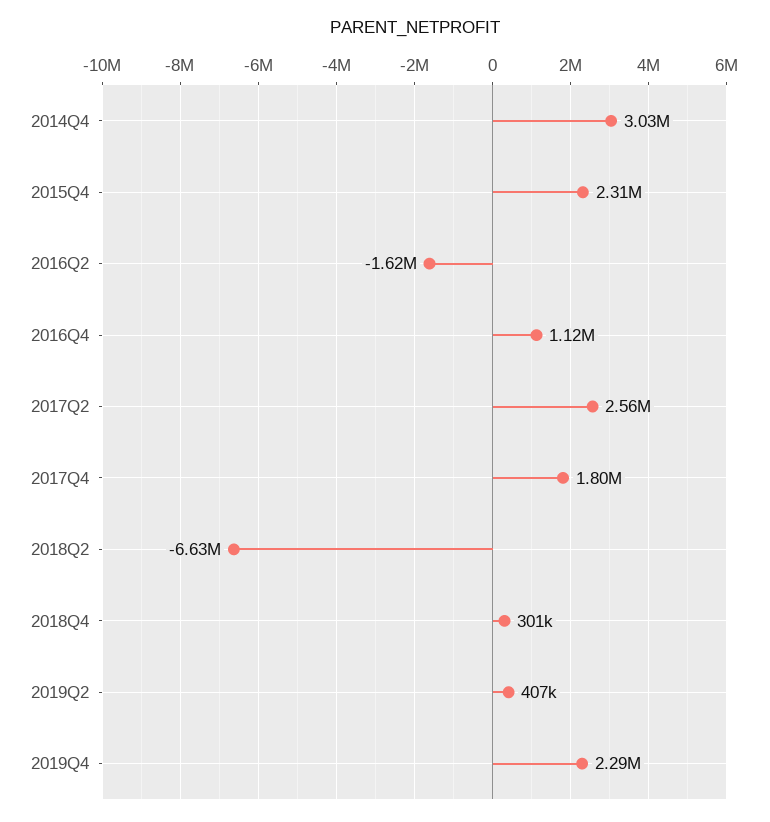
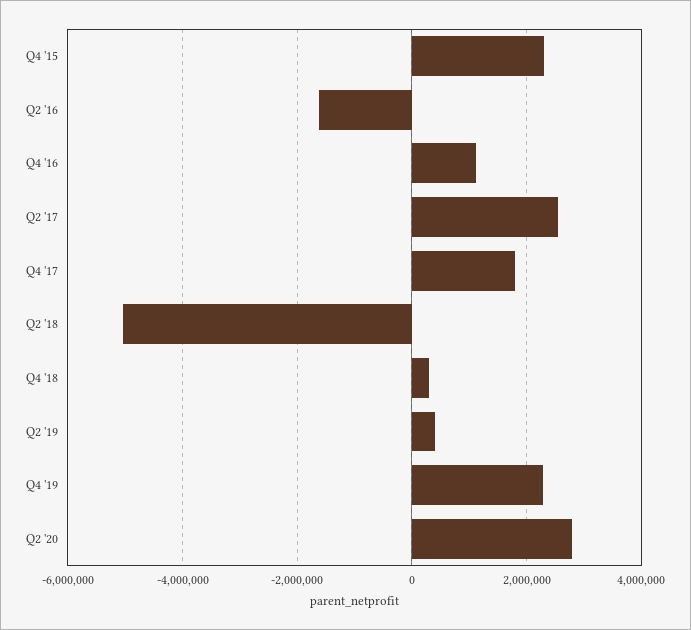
2014Q4: 3030000 -> none
2018Q2: -6630000 -> -5000000
Q2 '20: none -> 2800000

